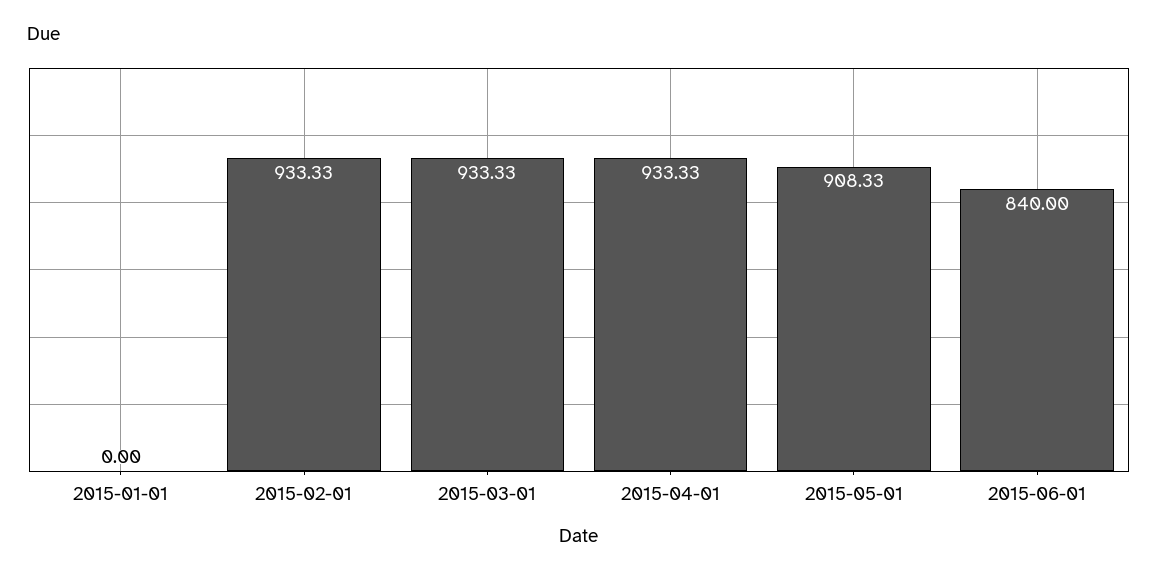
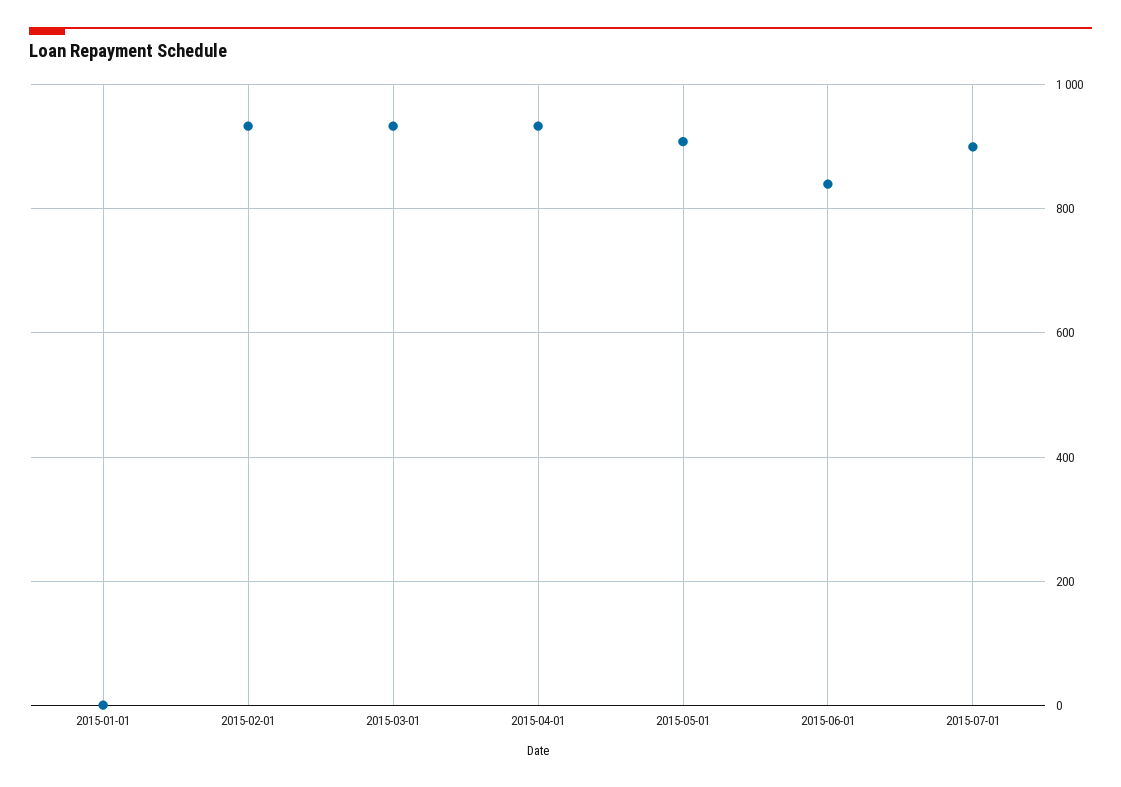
2015-07-01: none -> 900

